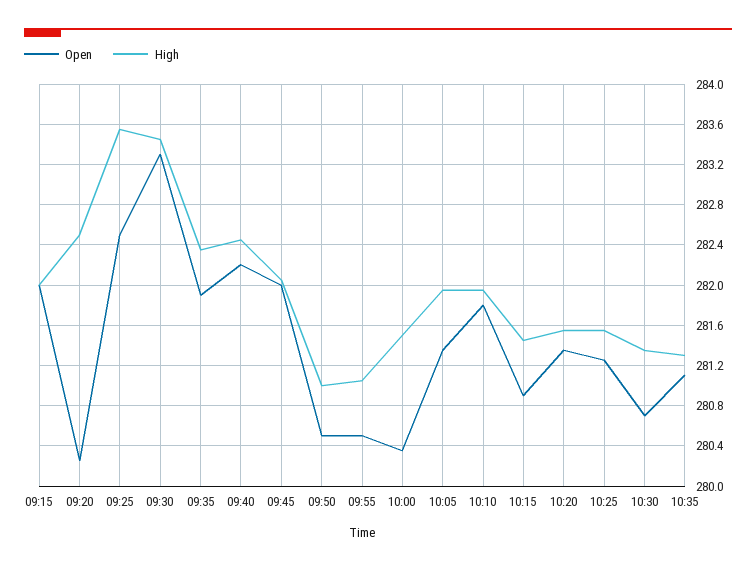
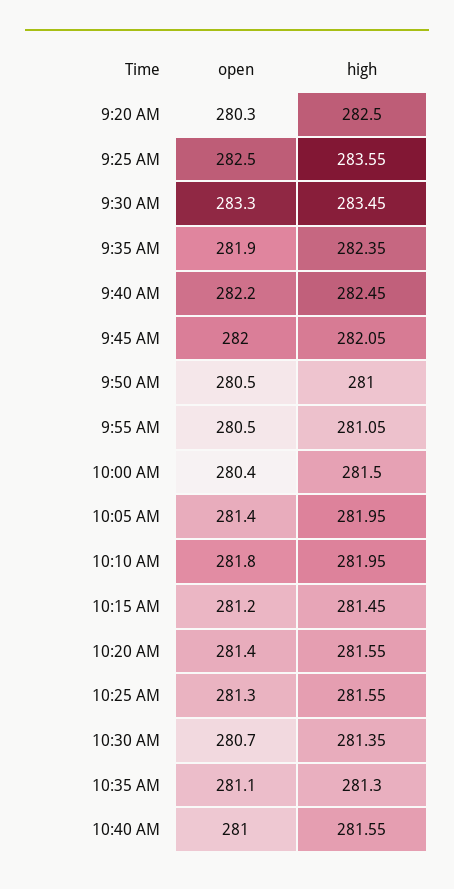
Open, 09:15: 282 -> none
High, 09:15: 282 -> none
Open, 10:15: 280.9 -> 281.2
Open, 10:40 AM: none -> 281
High, 10:40 AM: none -> 281.55

